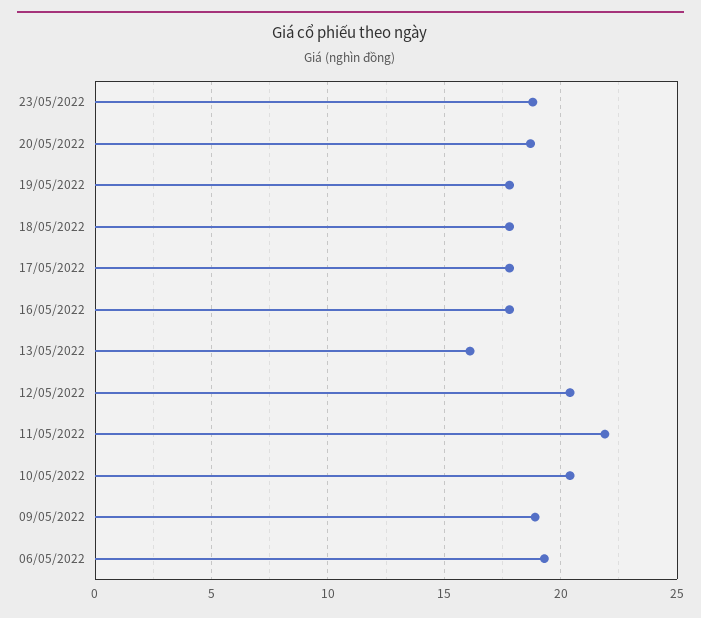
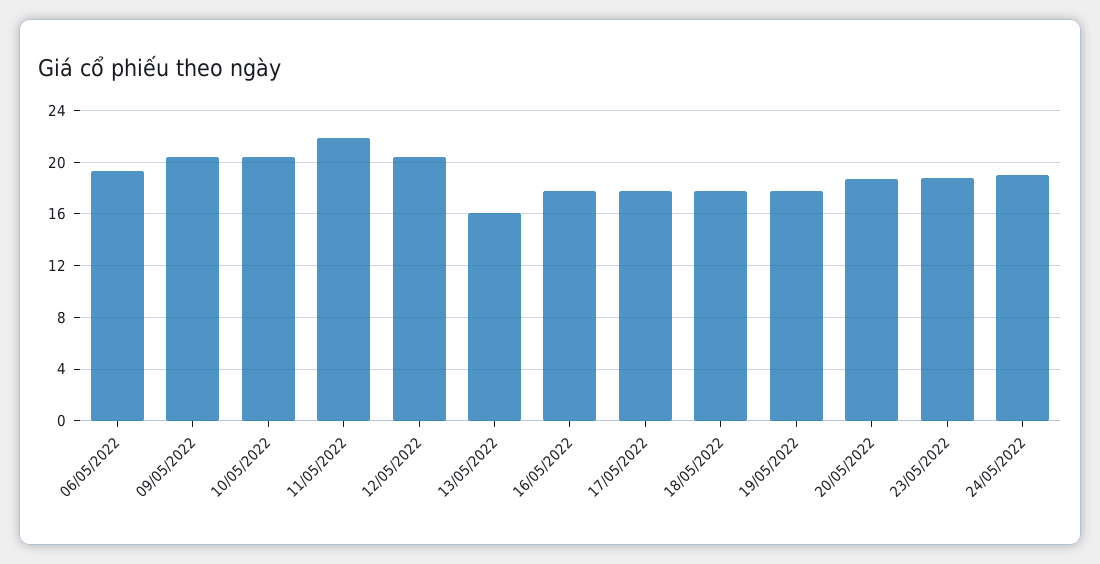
09/05/2022: 19 -> 20.5
24/05/2022: none -> 19

